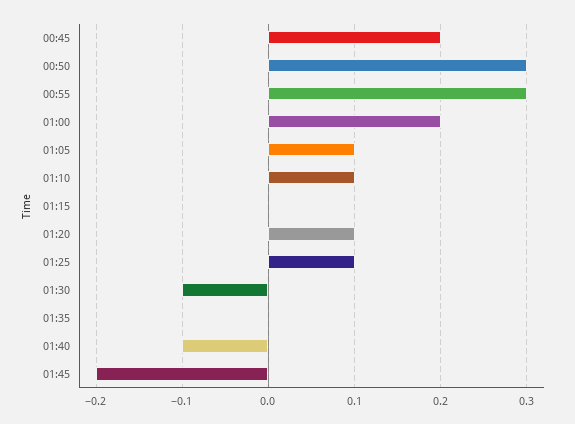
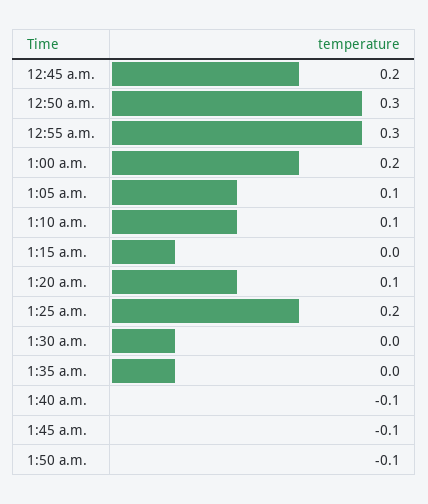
01:25: 0.1 -> 0.2
01:30: -0.1 -> 0
01:45: -0.2 -> -0.1
1:50 a.m.: none -> -0.1

